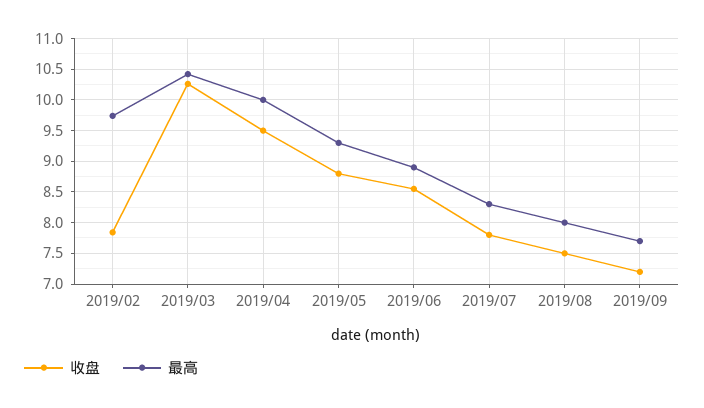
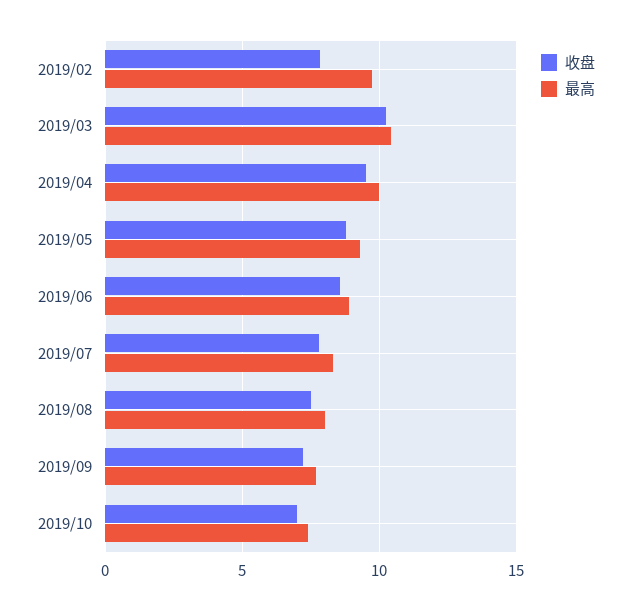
收盘, 2019/10: none -> 7
最高, 2019/10: none -> 7.5

